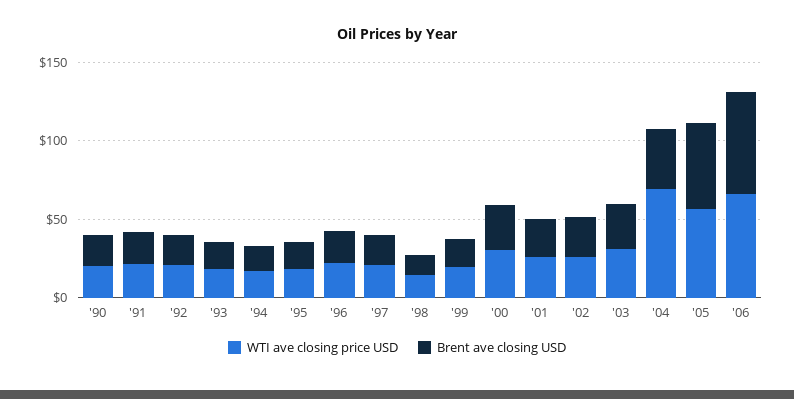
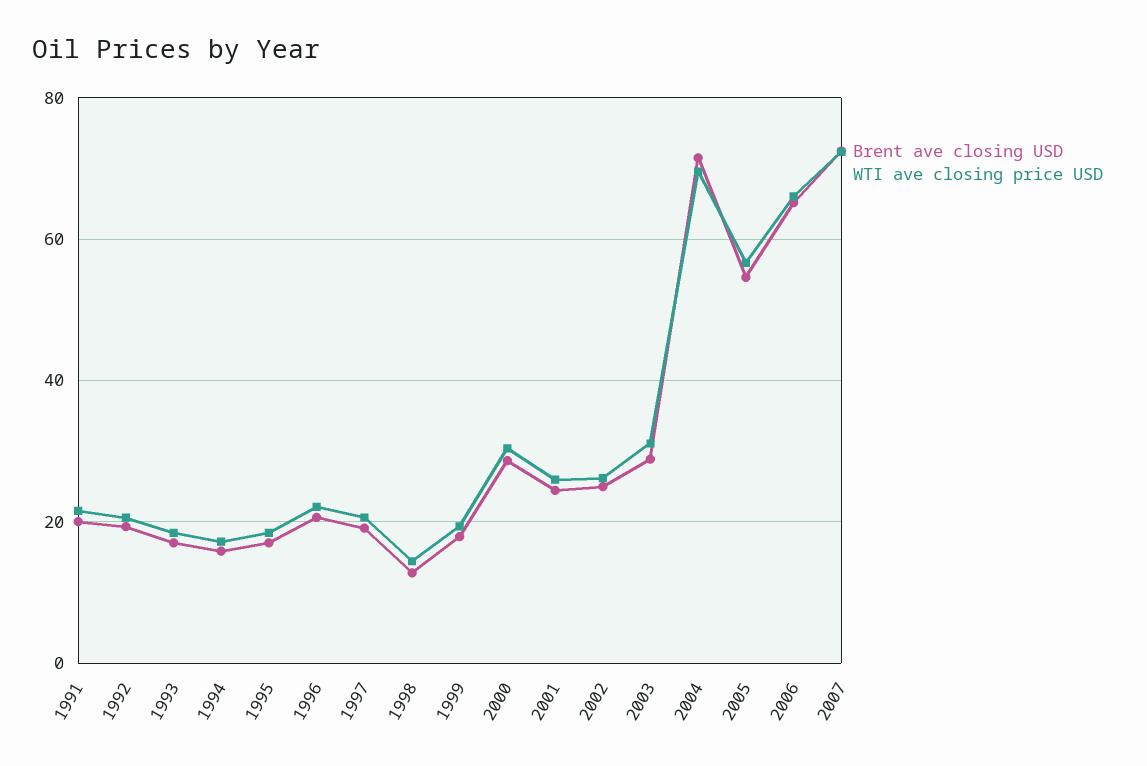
WTI ave closing price USD, '90: 20 -> none
Brent ave closing USD, '90: 20 -> none
Brent ave closing USD, '04: 40 -> 72
Brent ave closing USD, 2007: none -> 72
WTI ave closing price USD, 2007: none -> 72

